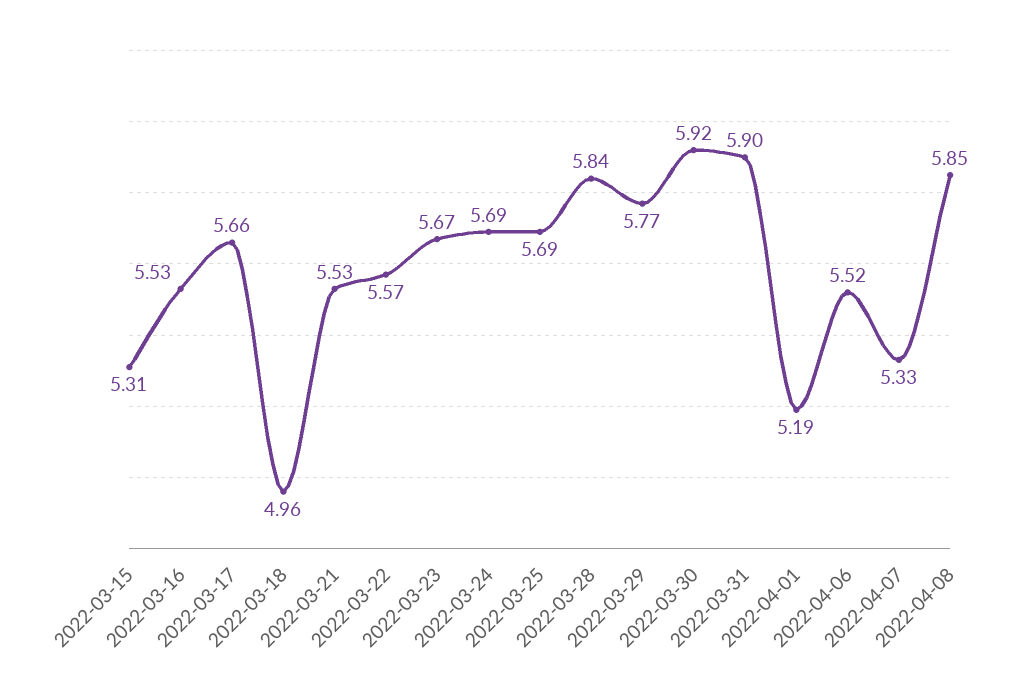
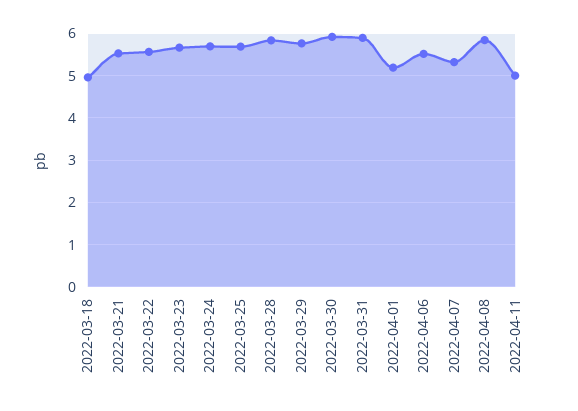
2022-03-15: 5.31 -> none
2022-03-16: 5.53 -> none
2022-03-17: 5.66 -> none
2022-04-11: none -> 5

